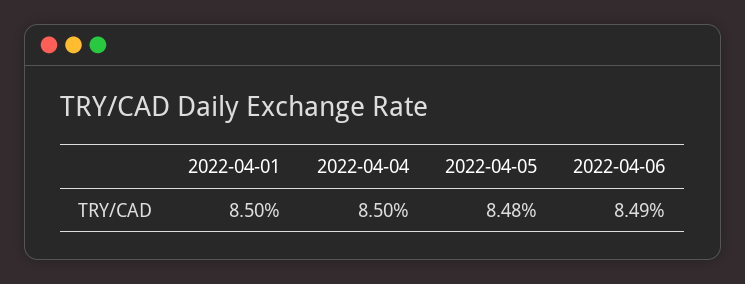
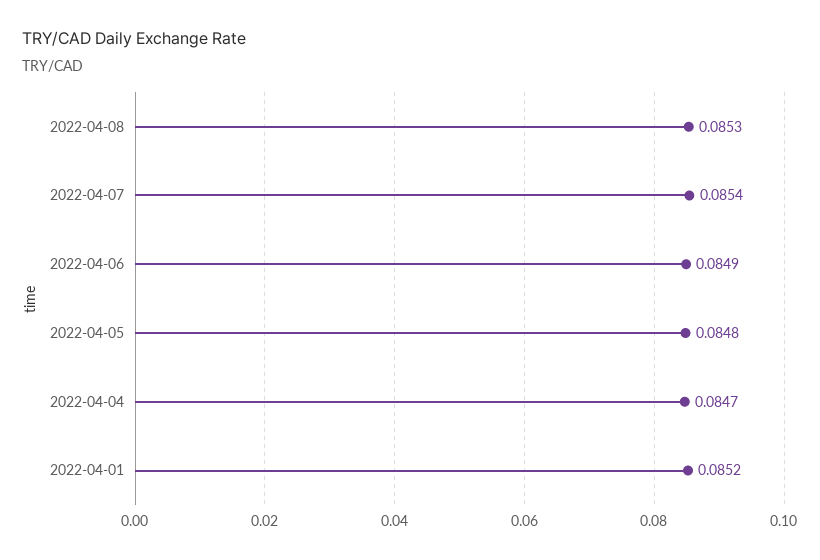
2022-04-01: 0.085 -> 0.0852
2022-04-04: 0.085 -> 0.0847
2022-04-08: none -> 0.0853
2022-04-07: none -> 0.0854

